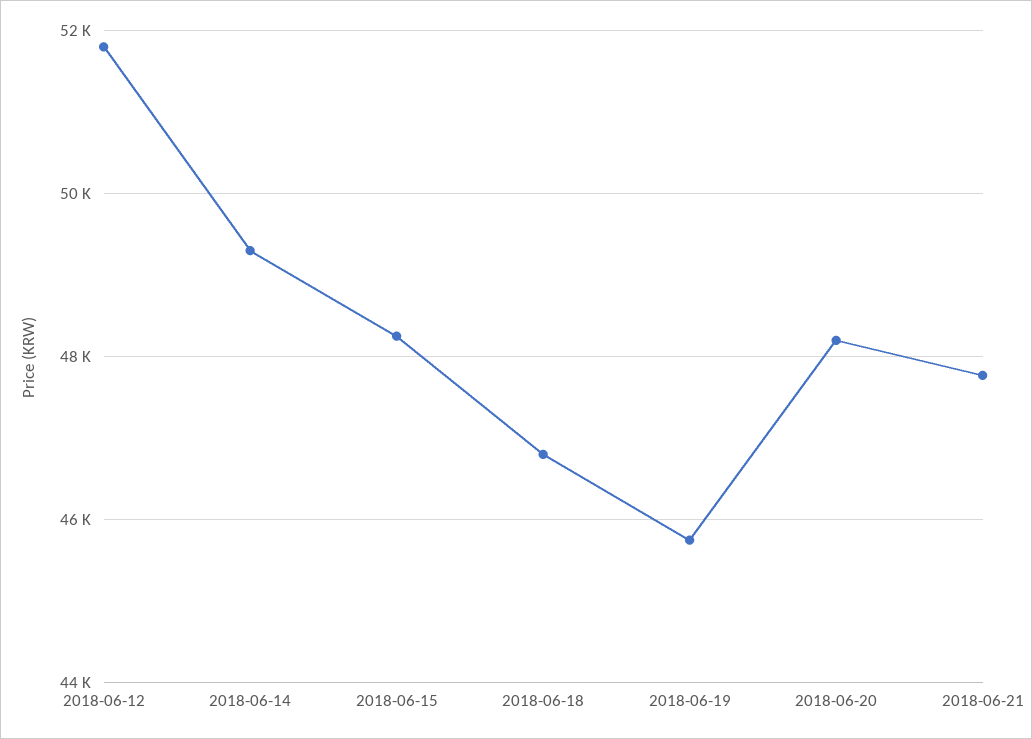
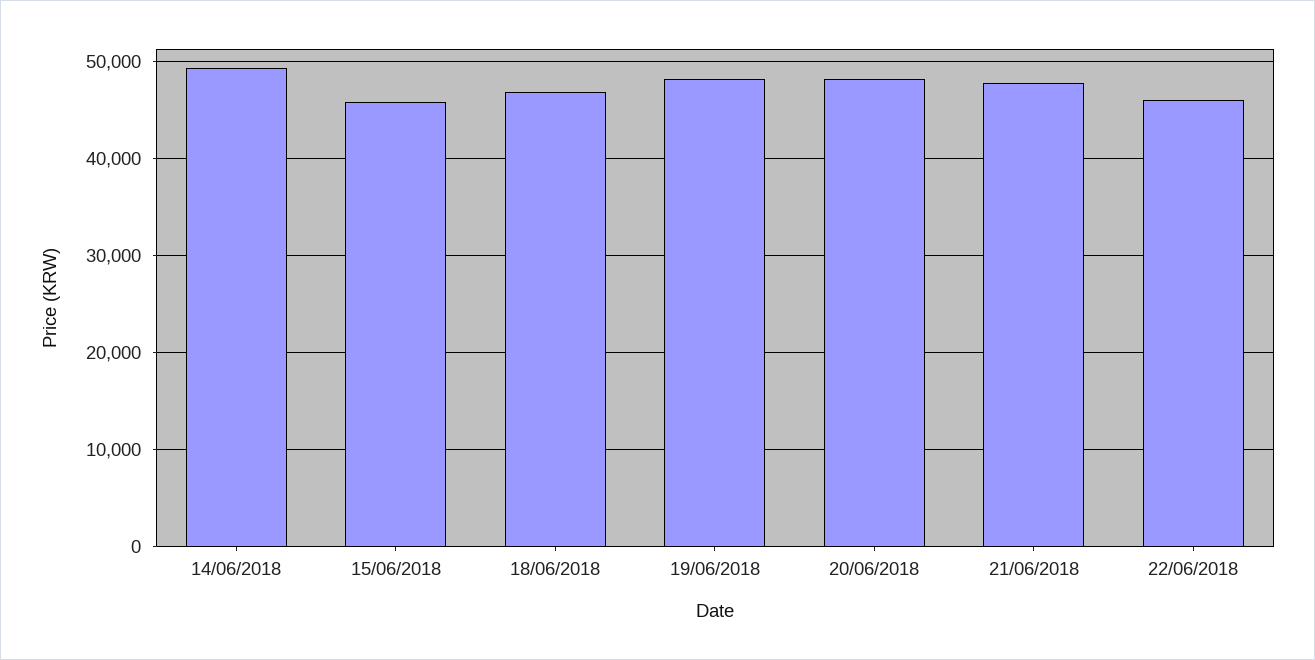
2018-06-12: 51800 -> none
2018-06-15: 48200 -> 46000
2018-06-19: 45800 -> 48000
22/06/2018: none -> 46000

